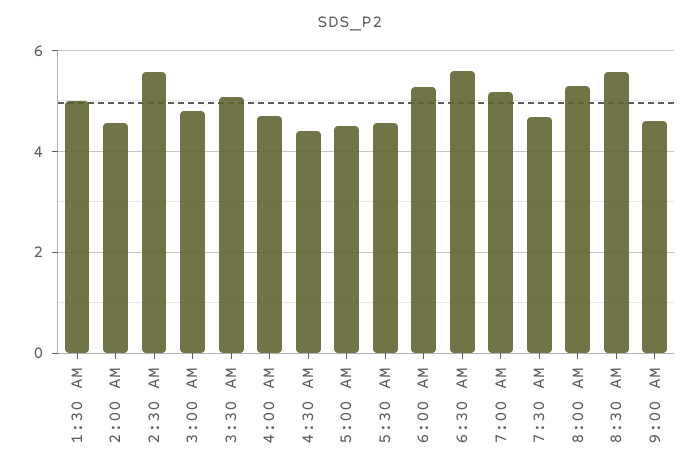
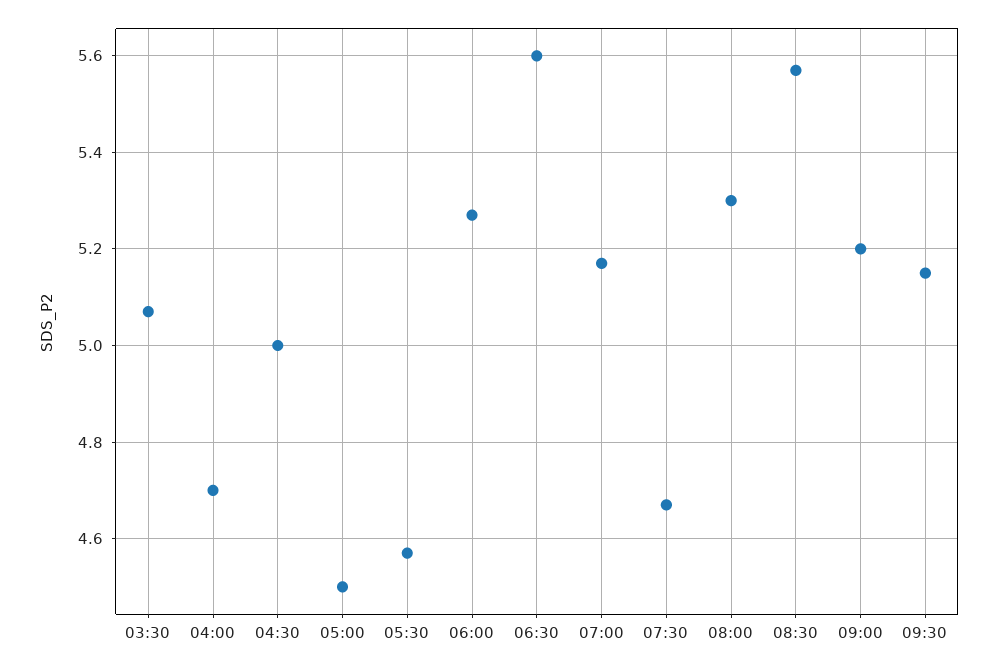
1:30 AM: 5 -> none
2:00 AM: 4.6 -> none
2:30 AM: 5.6 -> none
3:00 AM: 4.8 -> none
4:30 AM: 4.4 -> 5
9:00 AM: 4.6 -> 5.2
09:30: none -> 5.15

